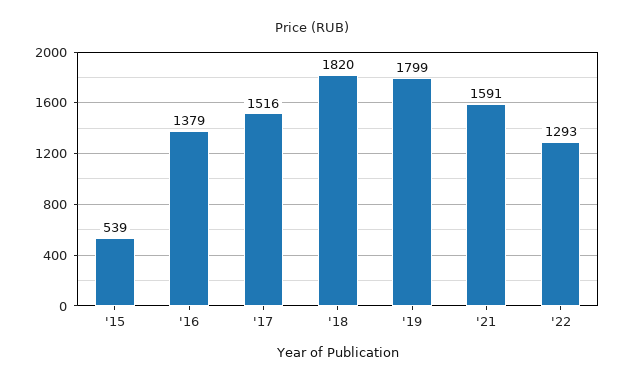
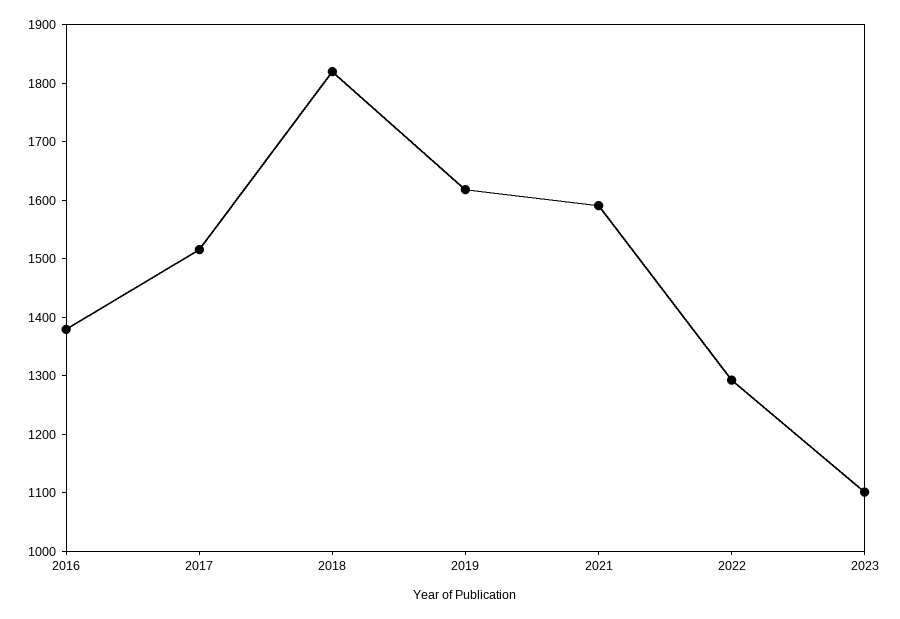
'15: 539 -> none
'19: 1799 -> 1620
2023: none -> 1100

